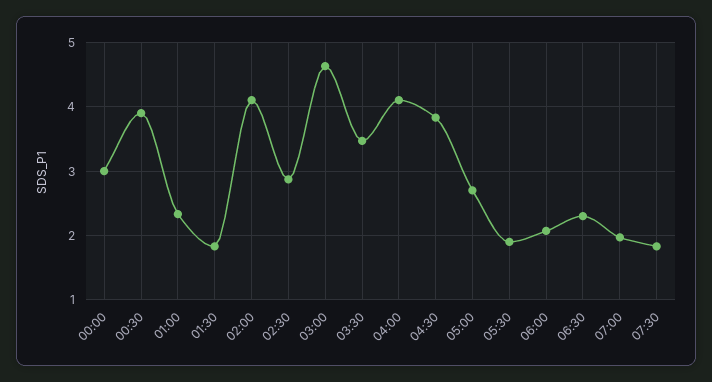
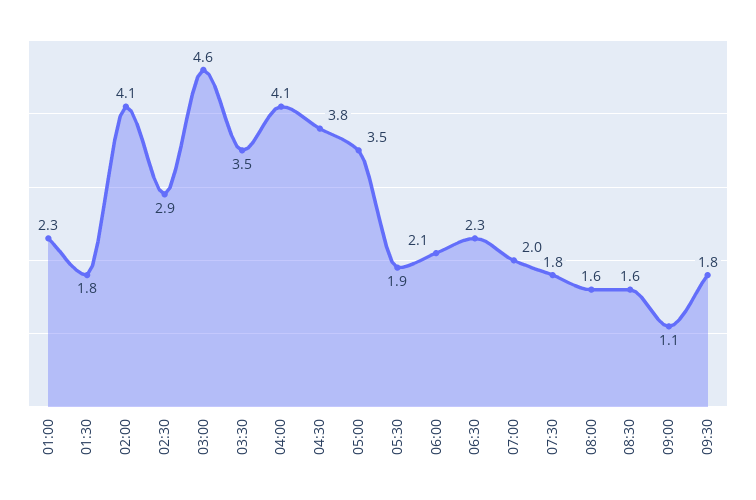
00:00: 3 -> none
00:30: 3.9 -> none
05:00: 2.7 -> 3.5
08:00: none -> 1.6
08:30: none -> 1.6
09:00: none -> 1.1
09:30: none -> 1.8

